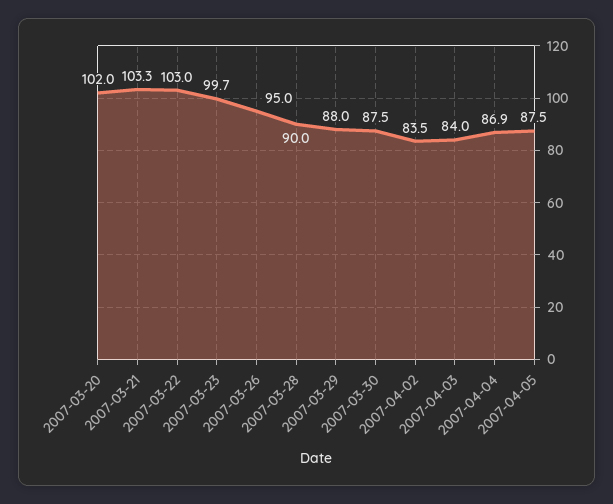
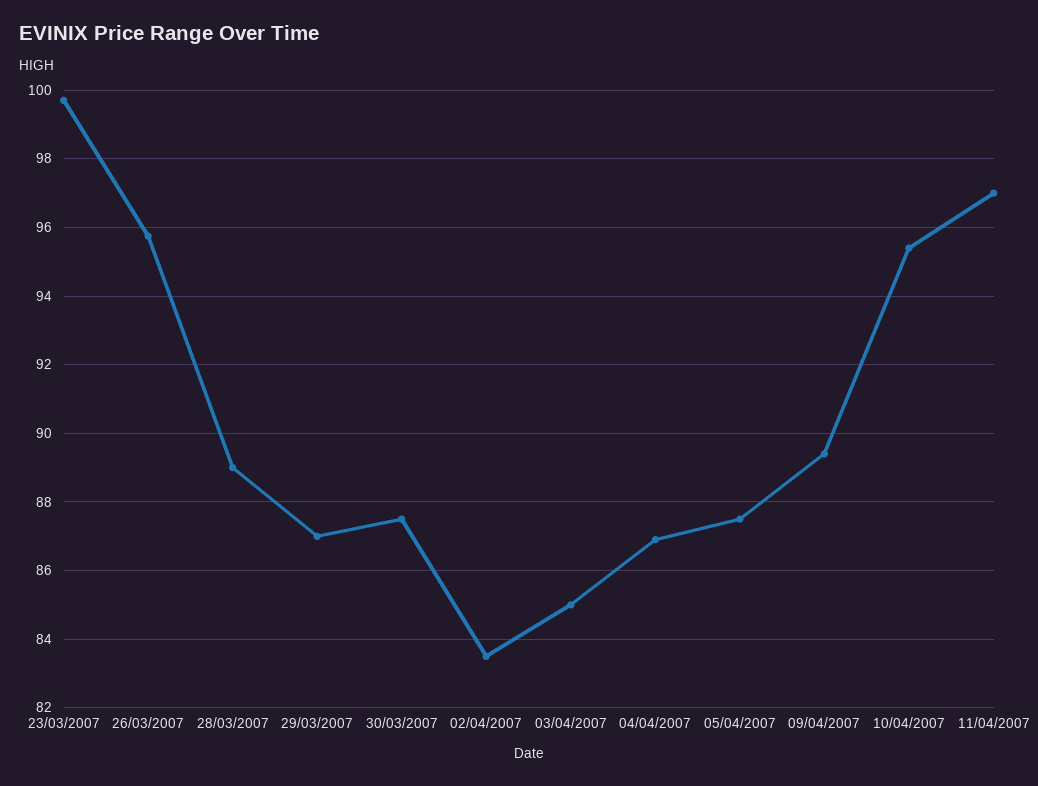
2007-03-20: 102 -> none
2007-03-21: 103.3 -> none
2007-03-22: 103 -> none
2007-03-26: 95 -> 95.8
2007-03-28: 90 -> 89
2007-03-29: 88 -> 87
2007-04-03: 84 -> 85
09/04/2007: none -> 89.4
10/04/2007: none -> 95.4
11/04/2007: none -> 97

